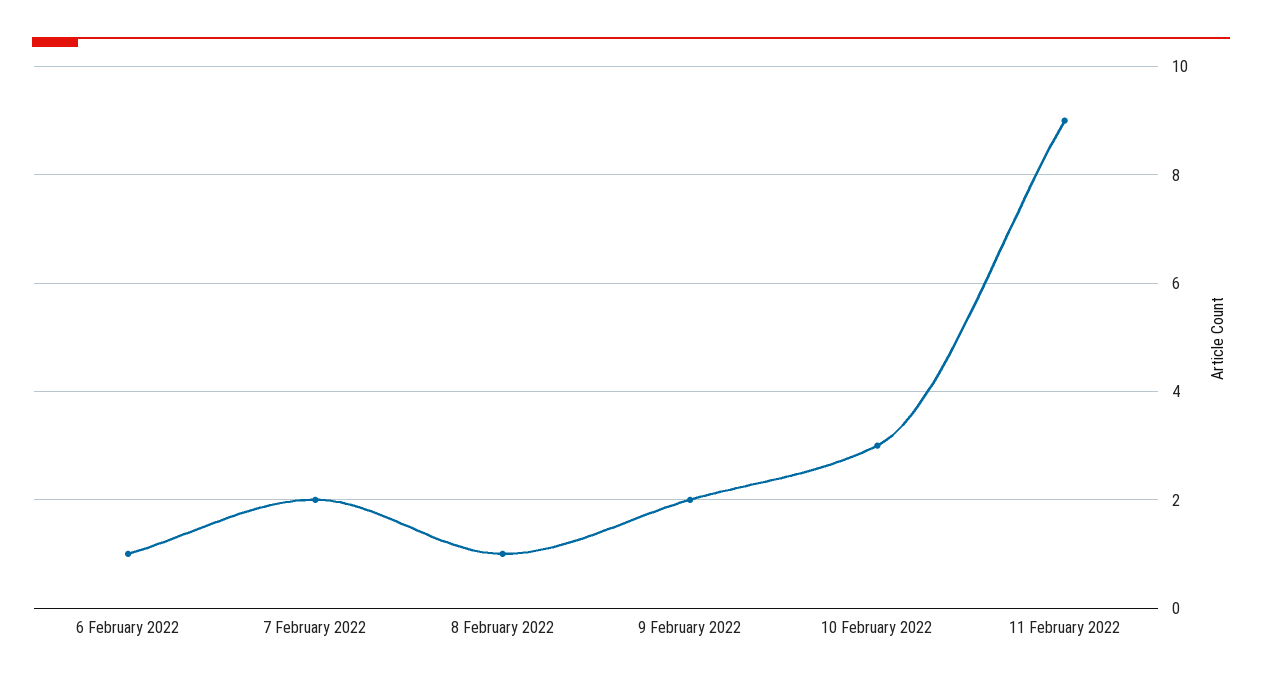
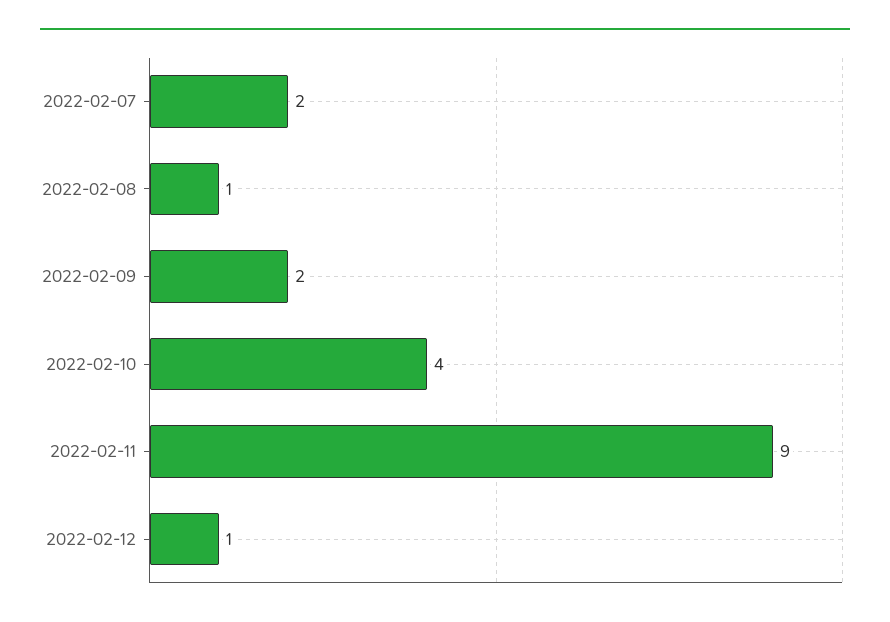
6 February 2022: 1 -> none
10 February 2022: 3 -> 4
2022-02-12: none -> 1

